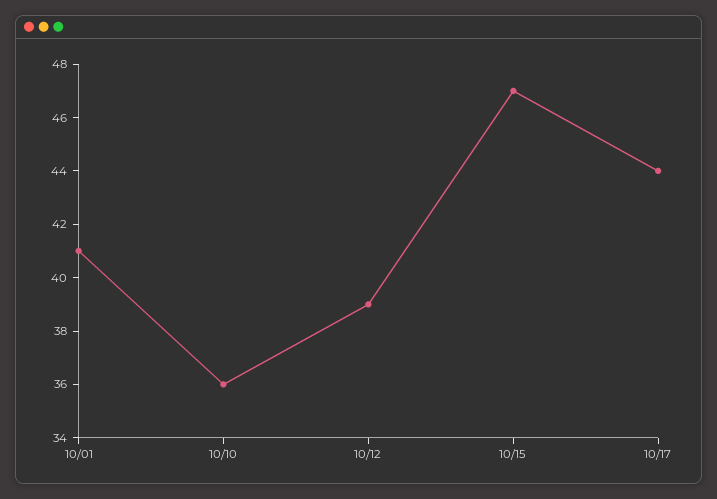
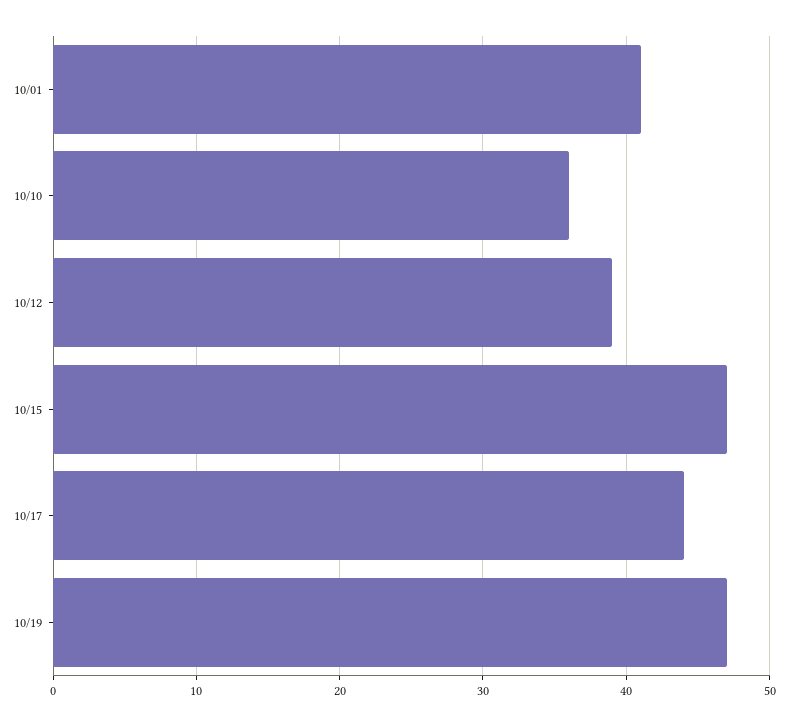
10/19: none -> 47

